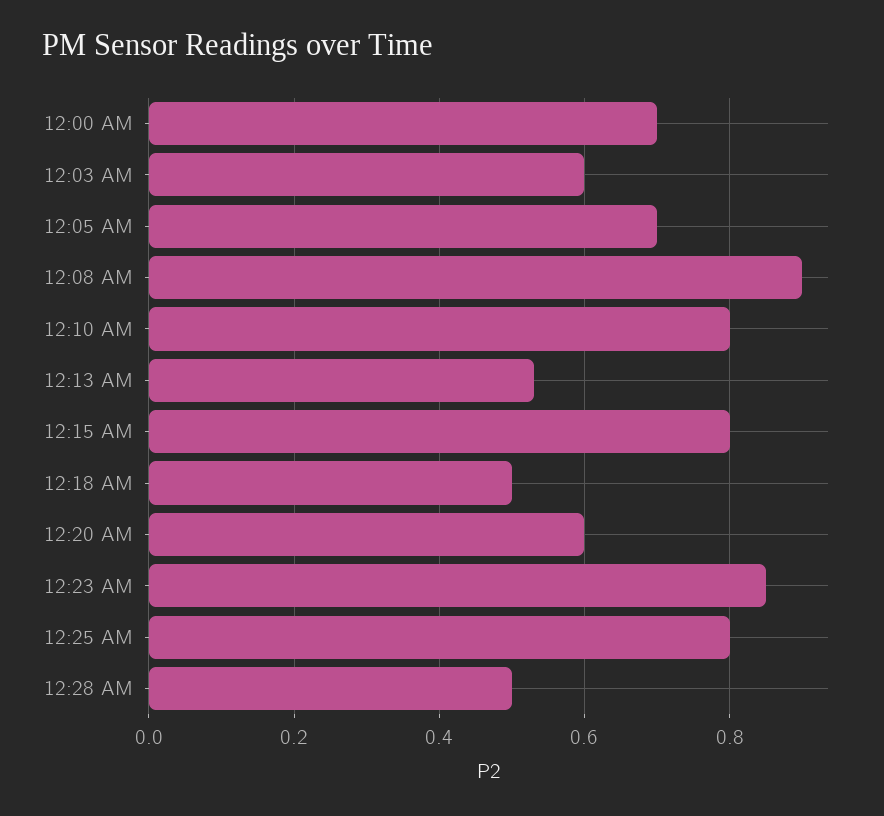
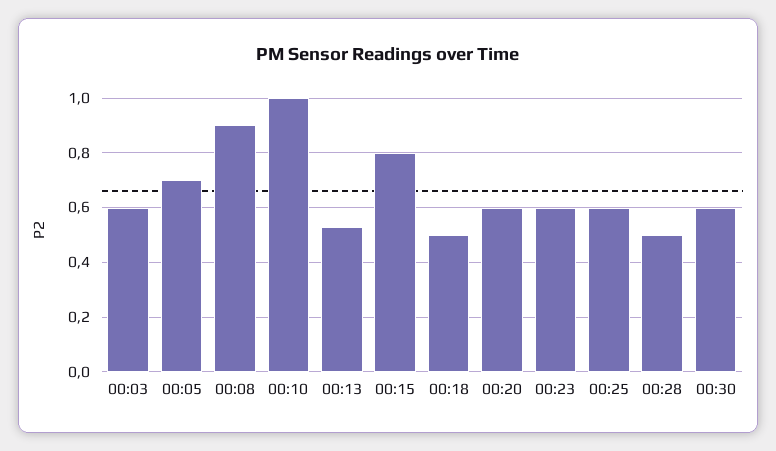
12:00 AM: 0.7 -> none
12:10 AM: 0.8 -> 1
12:23 AM: 0.85 -> 0.6
12:25 AM: 0.8 -> 0.6
00:30: none -> 0.6

